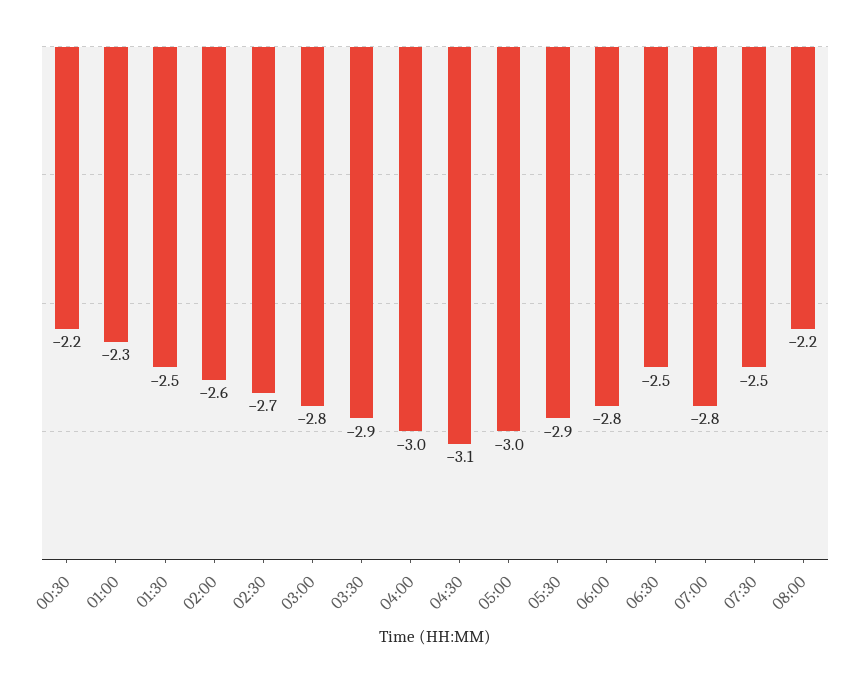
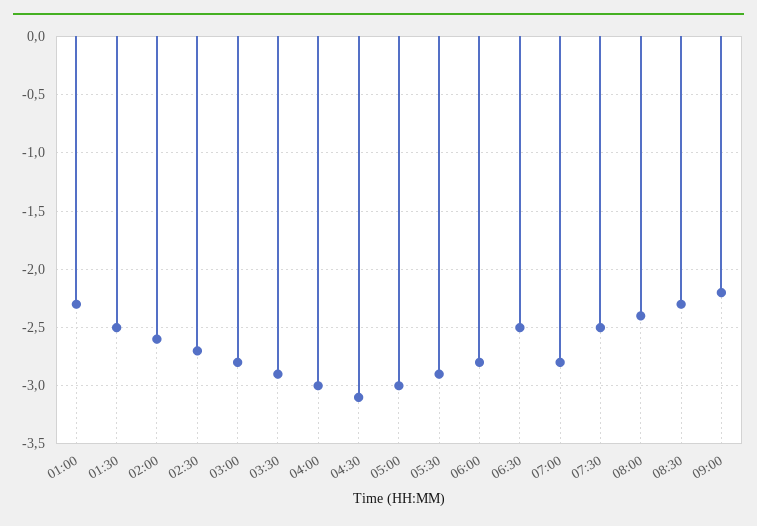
00:30: -2.2 -> none
08:00: -2.2 -> -2.4
08:30: none -> -2.3
09:00: none -> -2.2

